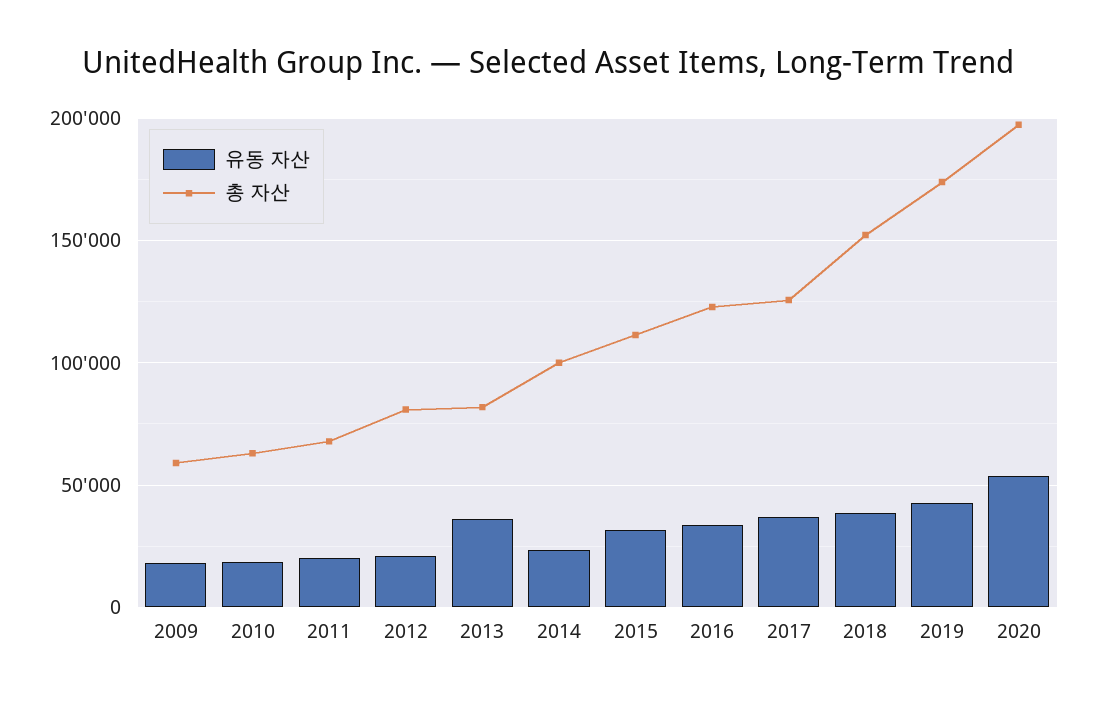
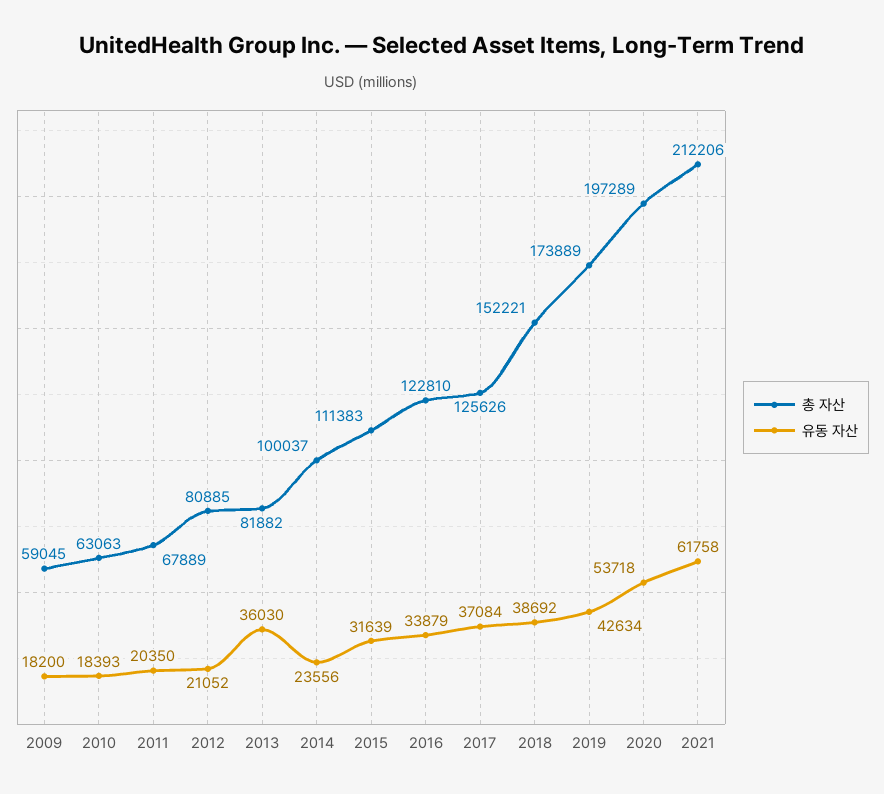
총 자산, 2021: none -> 212206
유동 자산, 2021: none -> 61758

